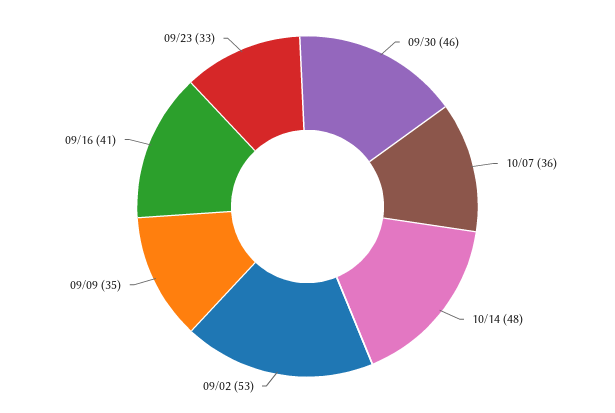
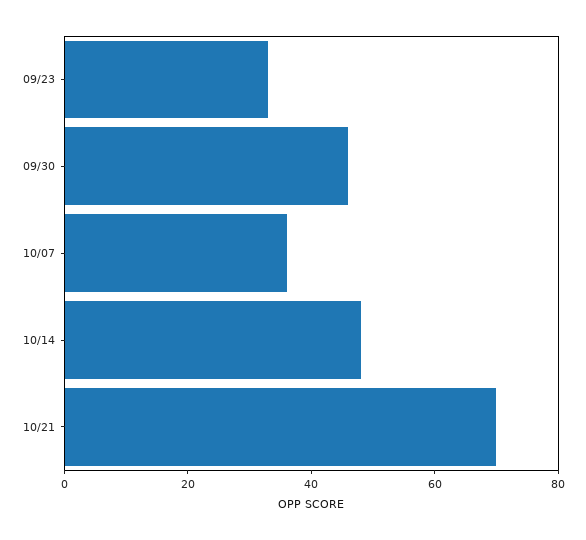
09/02: 53 -> none
09/09: 35 -> none
09/16: 41 -> none
10/21: none -> 70

